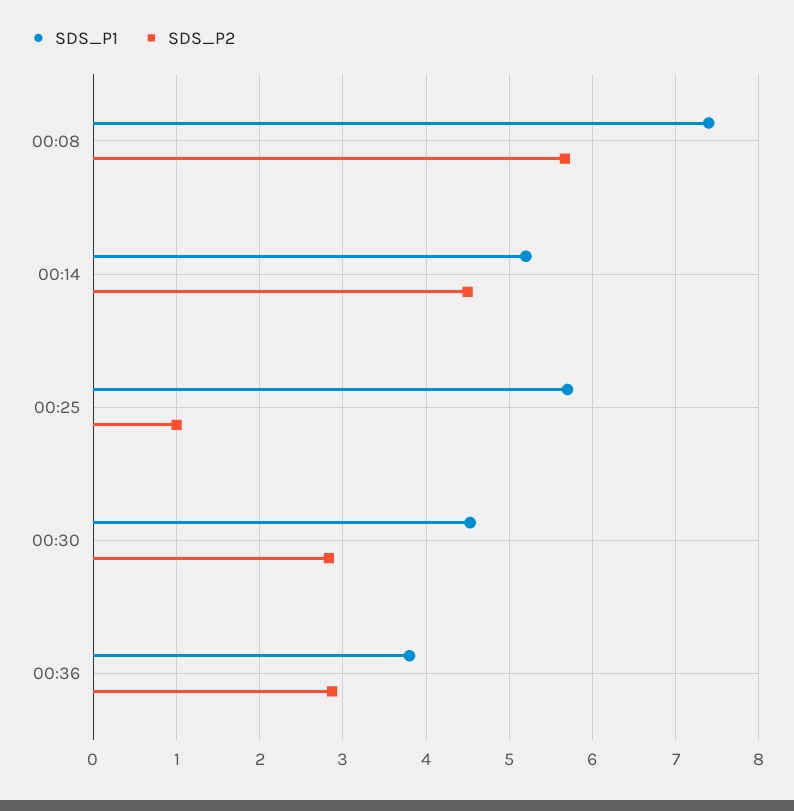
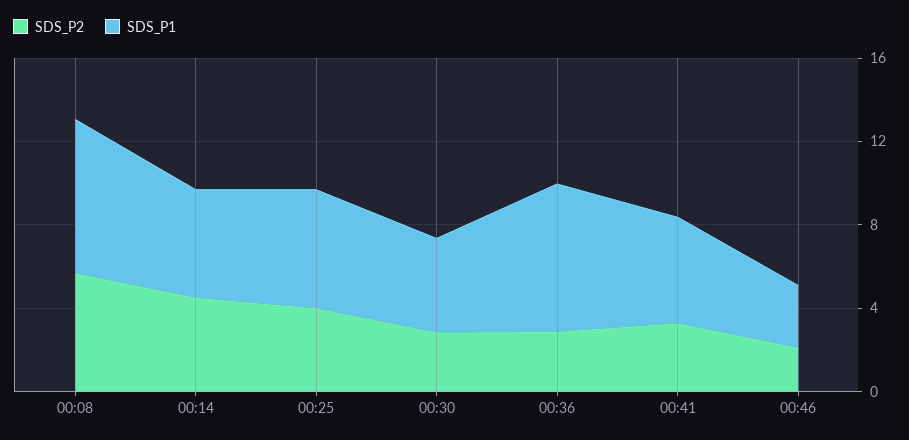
SDS_P2, 00:25: 1 -> 4
SDS_P1, 00:36: 3.8 -> 7
SDS_P2, 00:41: none -> 3
SDS_P1, 00:41: none -> 5
SDS_P2, 00:46: none -> 2
SDS_P1, 00:46: none -> 3

